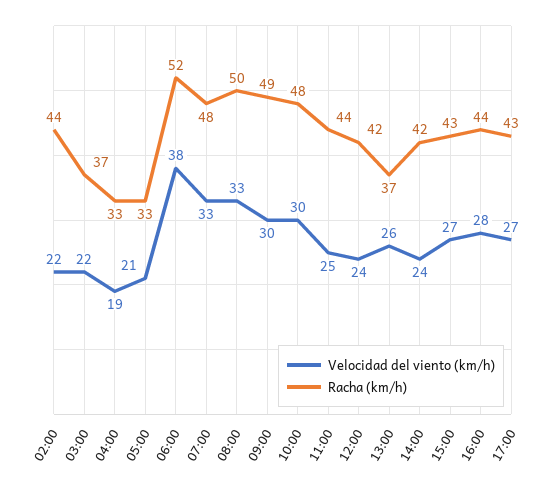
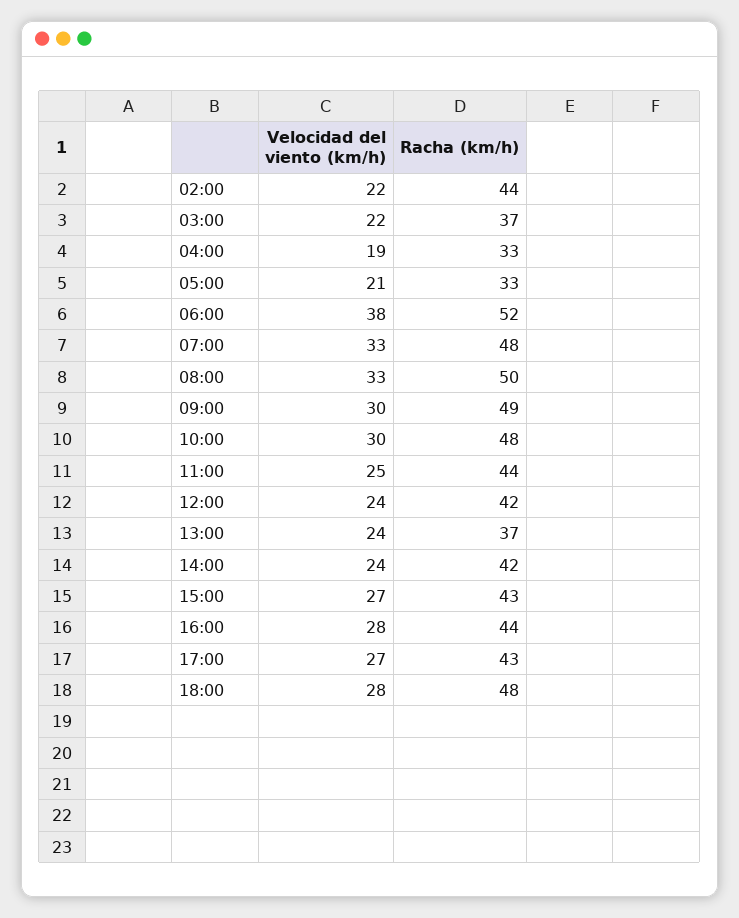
Velocidad del viento (km/h), 13:00: 26 -> 24
Velocidad del viento (km/h), 18:00: none -> 28
Racha (km/h), 18:00: none -> 48

